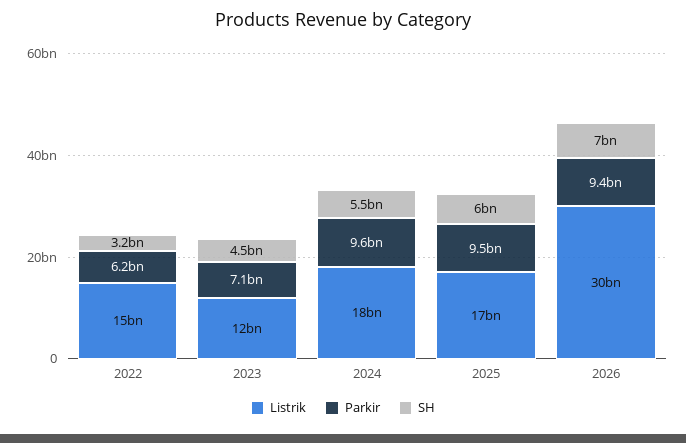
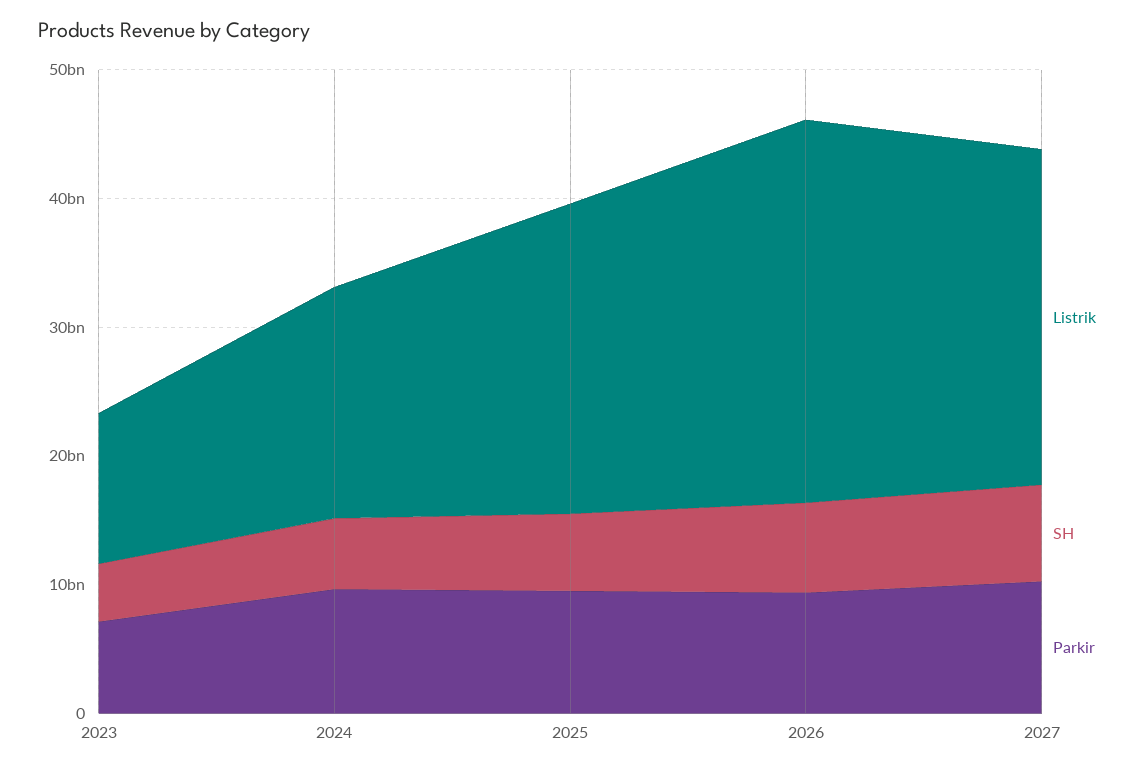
Listrik, 2022: 15000000000 -> none
Parkir, 2022: 6200000000 -> none
SH, 2022: 3200000000 -> none
Listrik, 2025: 17000000000 -> 24000000000
Listrik, 2027: none -> 26000000000
SH, 2027: none -> 8000000000
Parkir, 2027: none -> 10000000000

